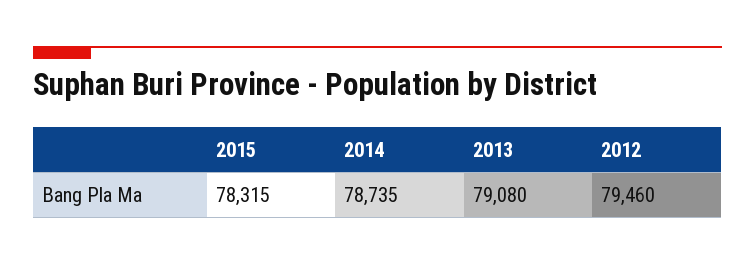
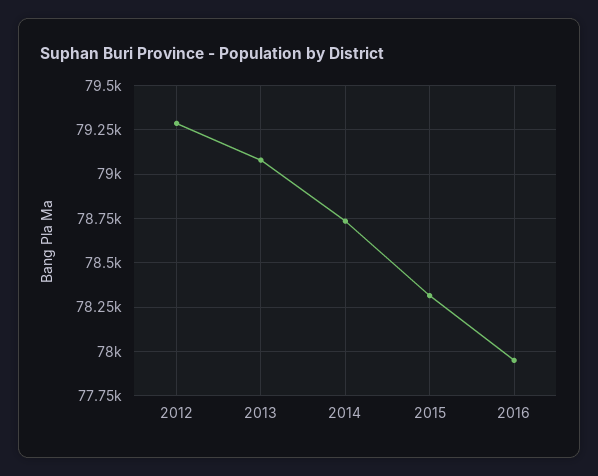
2012: 79460 -> 79300
2016: none -> 77950

